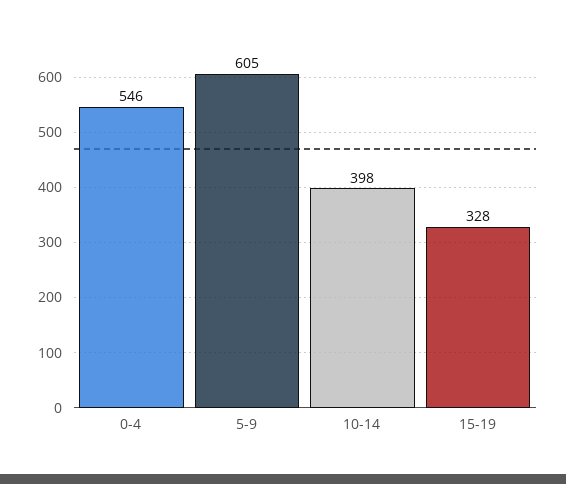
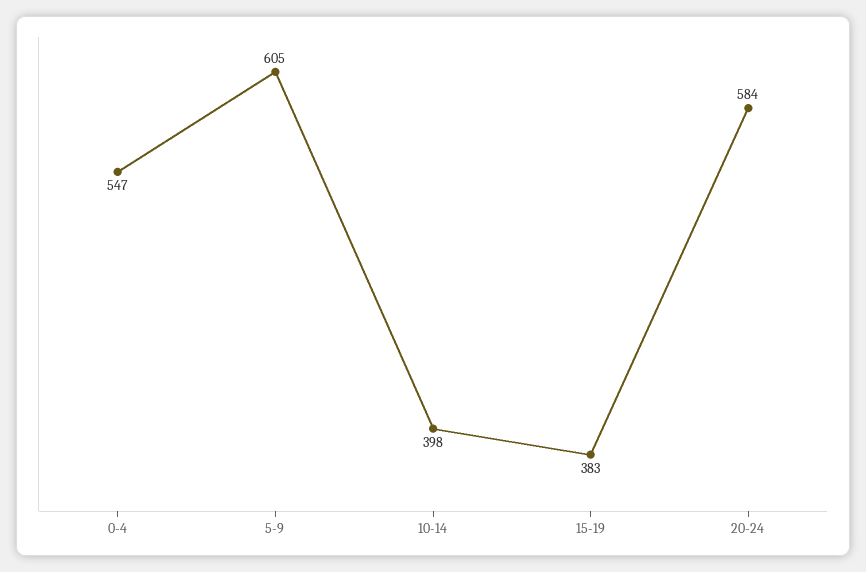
0-4: 546 -> 547
15-19: 328 -> 383
20-24: none -> 584

